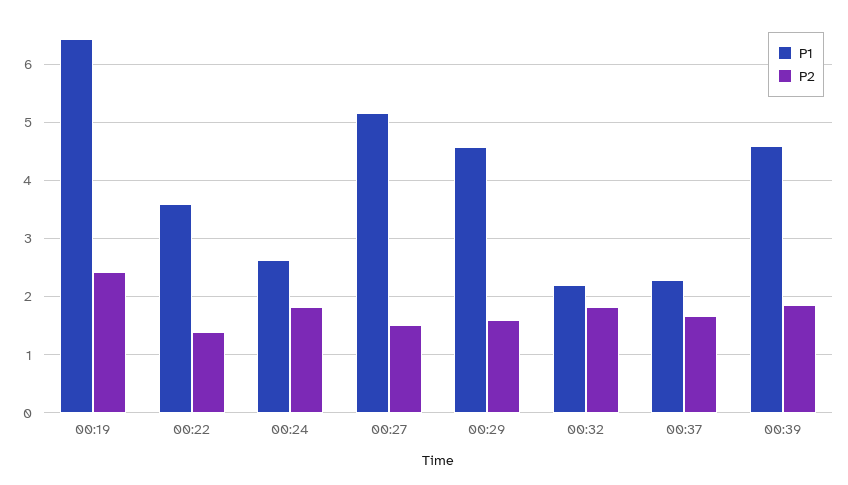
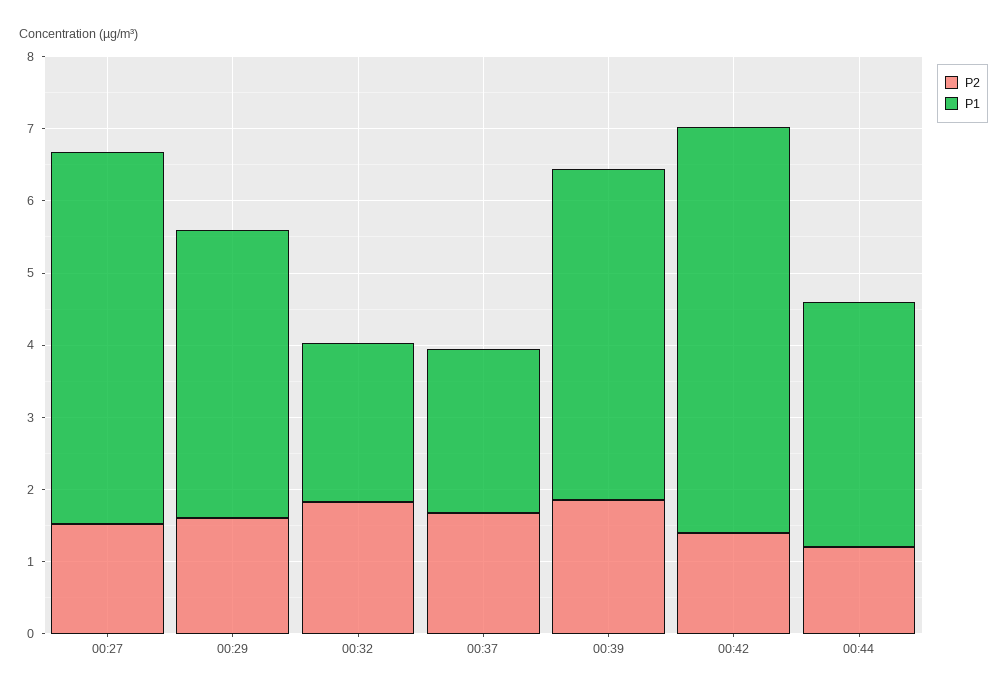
P1, 00:19: 6.4 -> none
P2, 00:19: 2.4 -> none
P1, 00:22: 3.6 -> none
P2, 00:22: 1.4 -> none
P1, 00:24: 2.6 -> none
P2, 00:24: 1.8 -> none
P1, 00:29: 4.6 -> 4
P2, 00:42: none -> 1.4
P1, 00:42: none -> 5.6
P2, 00:44: none -> 1.2
P1, 00:44: none -> 3.4

